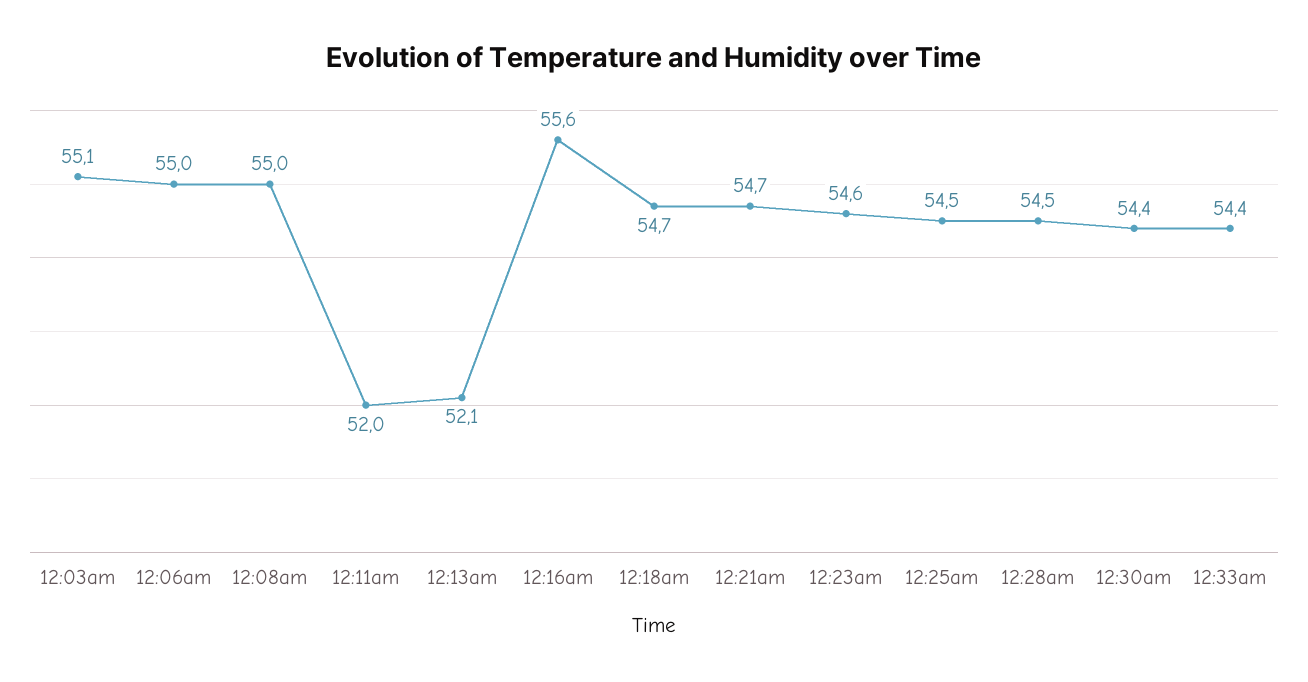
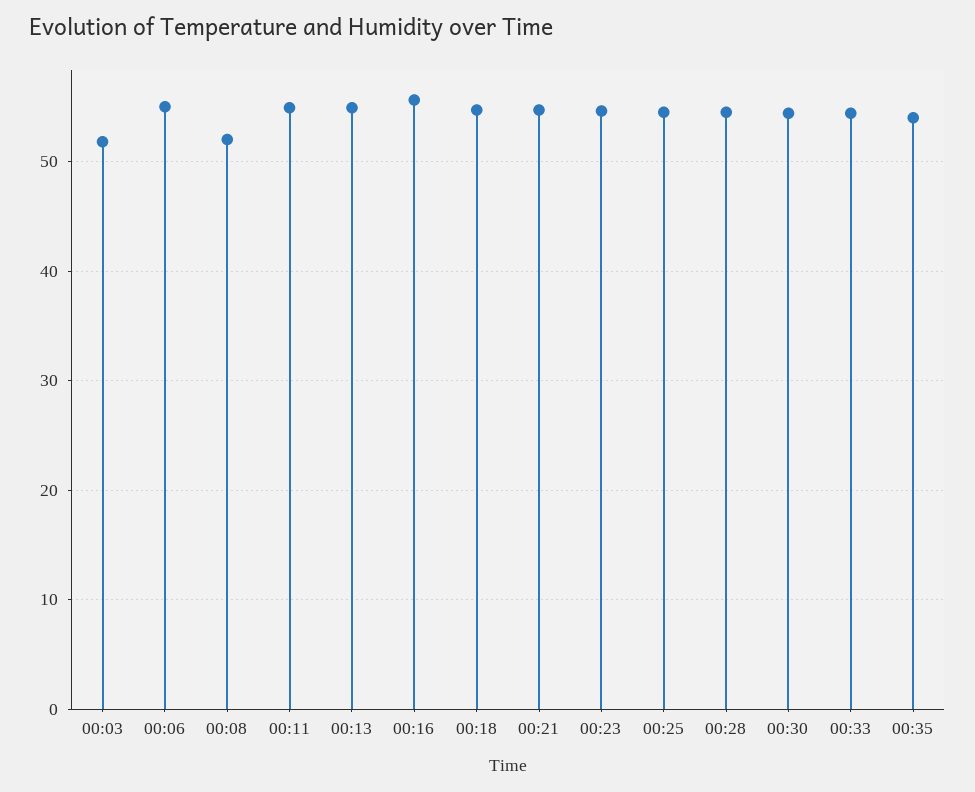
12:03am: 55.1 -> 52
12:08am: 55 -> 52
12:11am: 52 -> 55
12:13am: 52.1 -> 55
00:35: none -> 54

